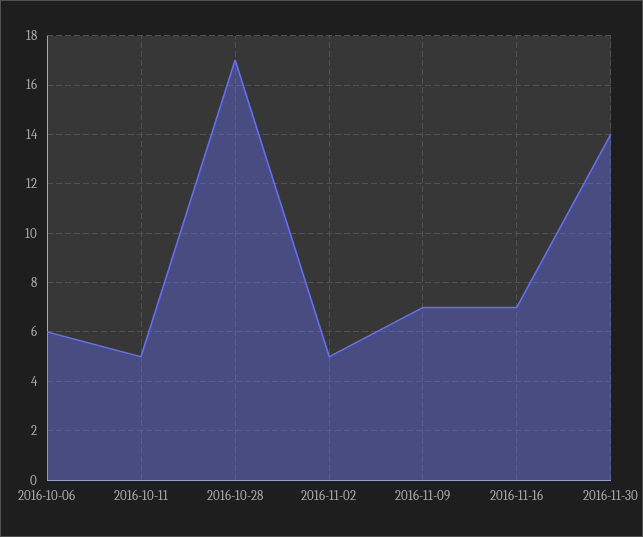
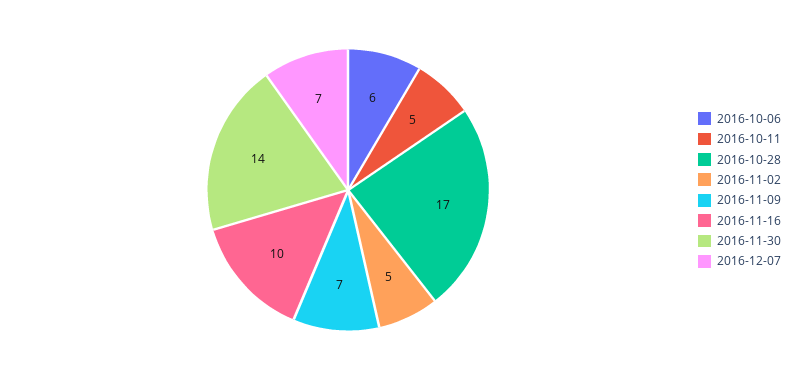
2016-11-16: 7 -> 10
2016-12-07: none -> 7

